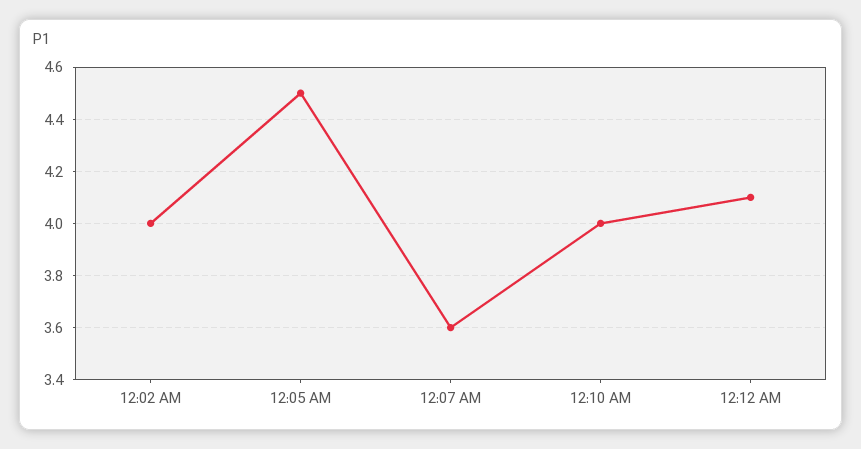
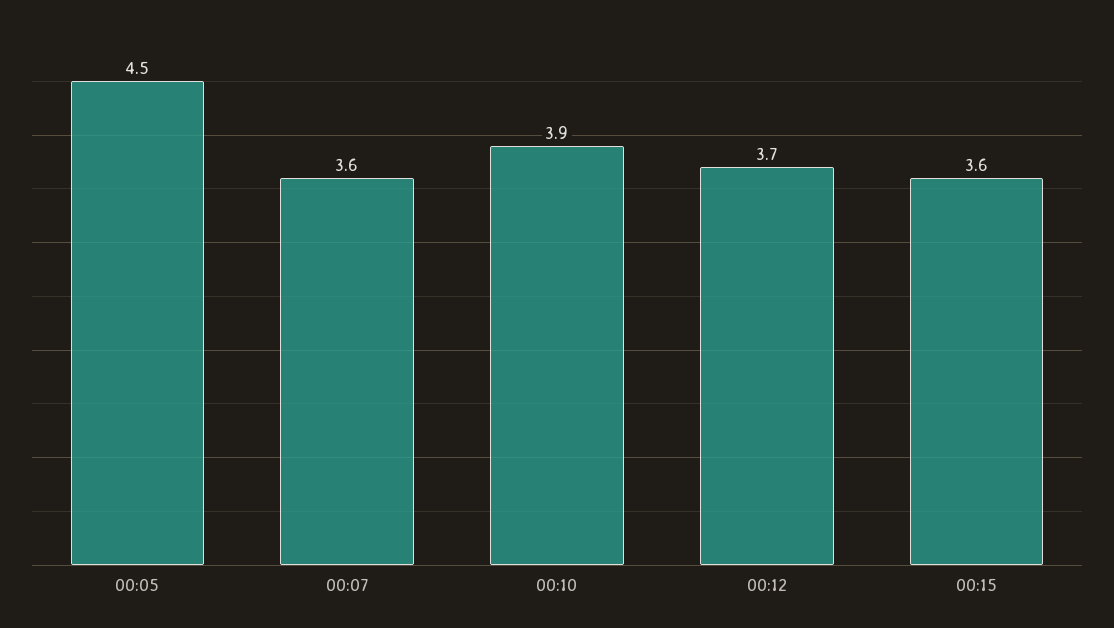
12:02 AM: 4 -> none
12:10 AM: 4 -> 3.9
12:12 AM: 4.1 -> 3.7
00:15: none -> 3.6

